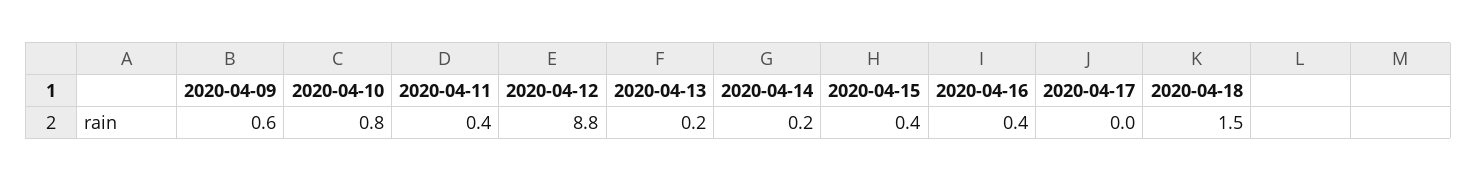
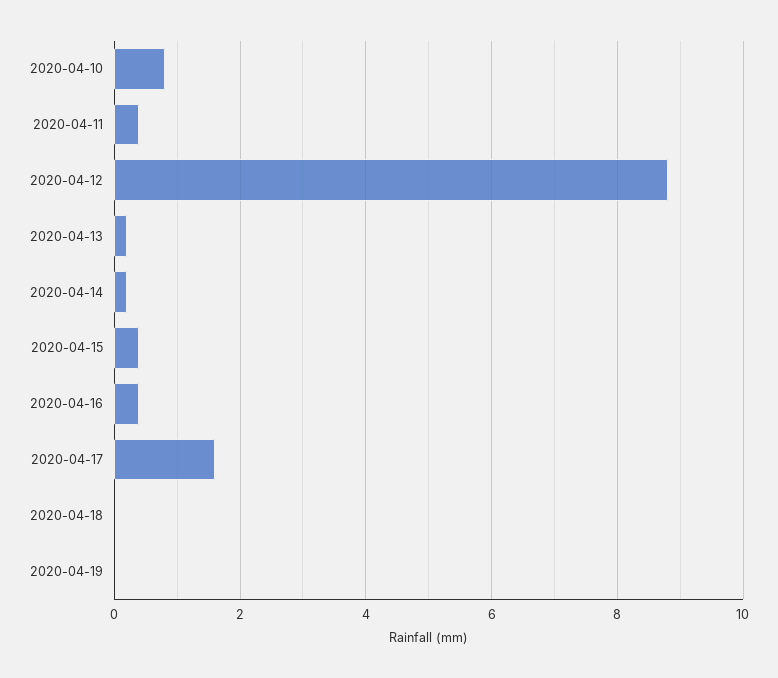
2020-04-09: 0.6 -> none
2020-04-17: 0 -> 1.5
2020-04-18: 1.5 -> 0
2020-04-19: none -> 0

